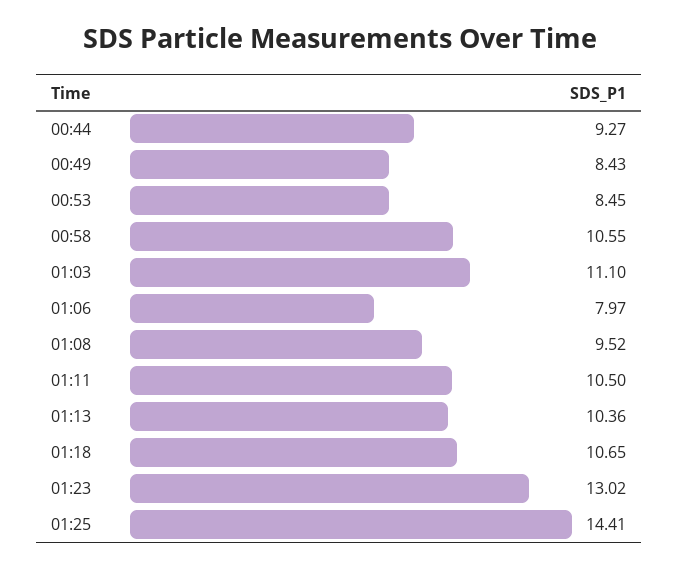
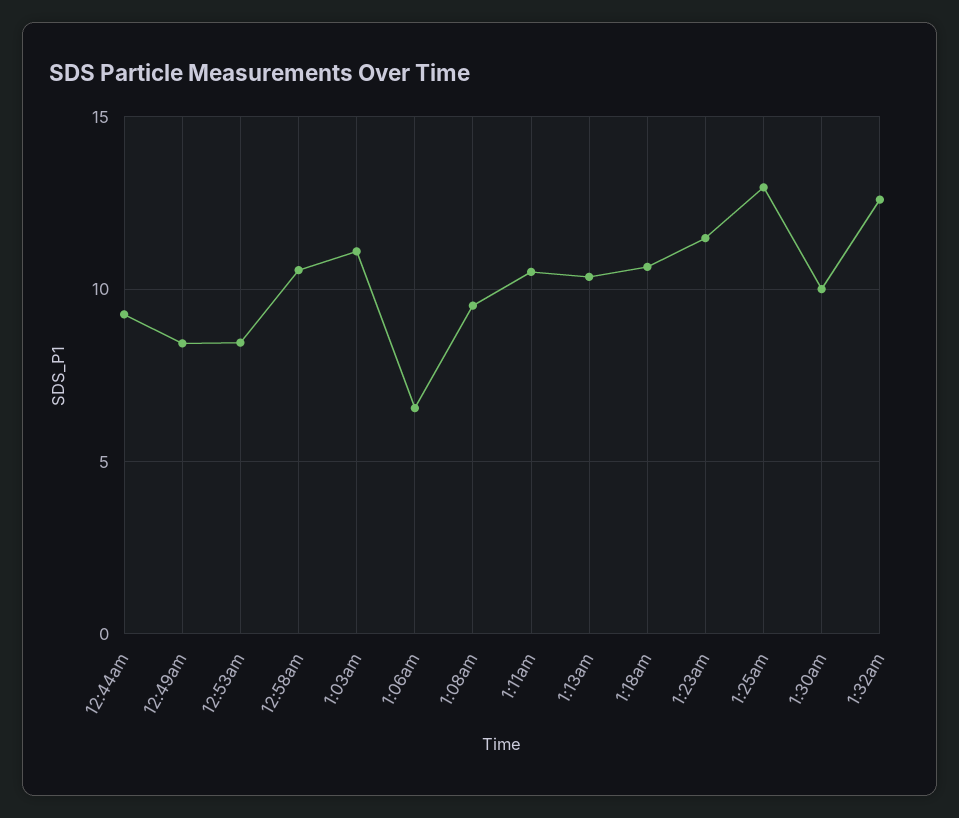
01:06: 7.97 -> 6.5
01:23: 13.02 -> 11.5
01:25: 14.41 -> 13
1:30am: none -> 10
1:32am: none -> 12.5

